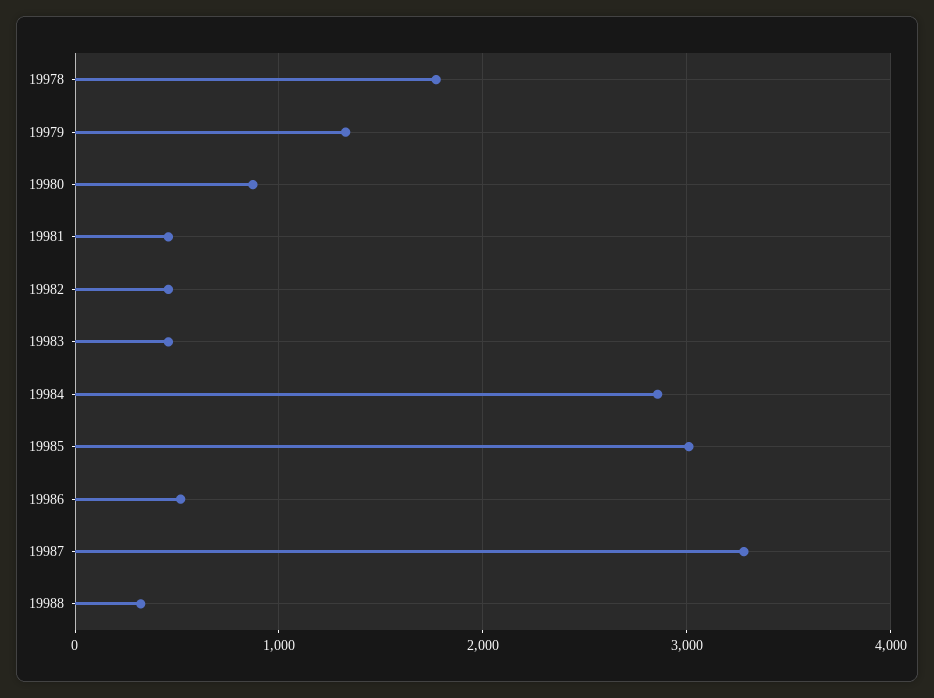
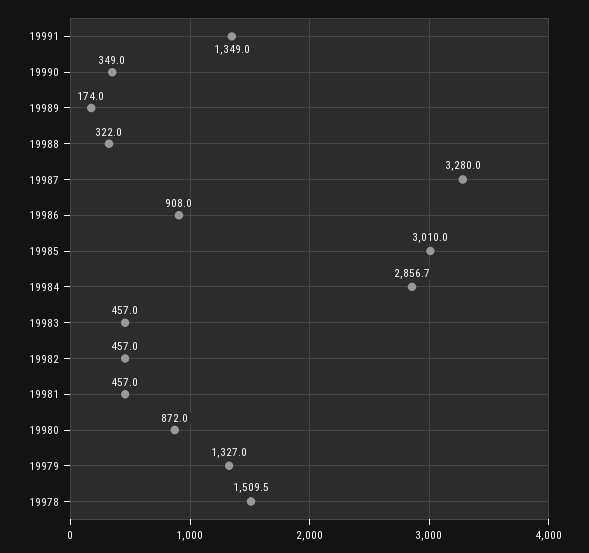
19978: 1800 -> 1509.5
19986: 500 -> 908
19991: none -> 1349
19990: none -> 349
19989: none -> 174

